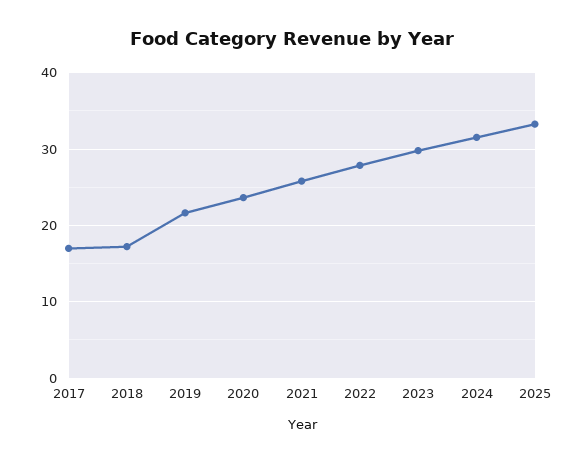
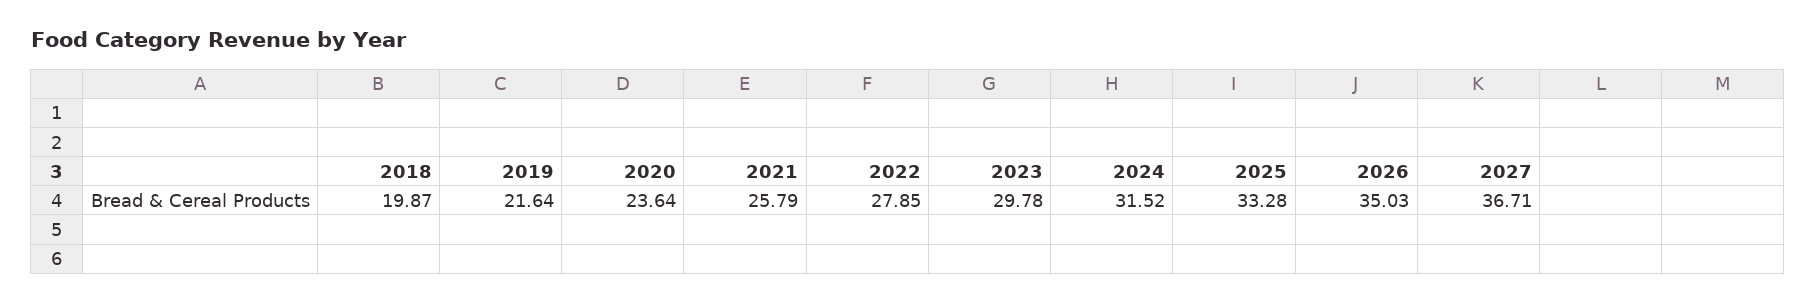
2017: 17 -> none
2018: 17 -> 19.87
2026: none -> 35.03
2027: none -> 36.71

